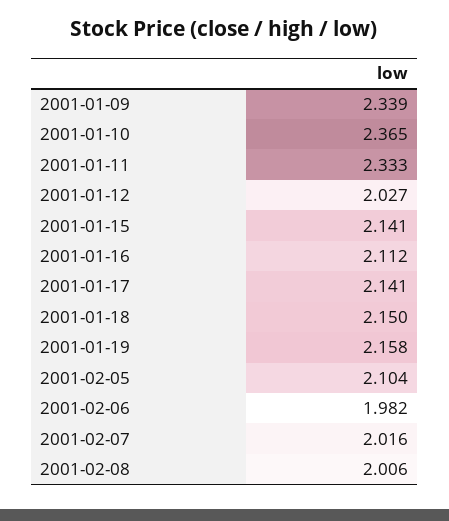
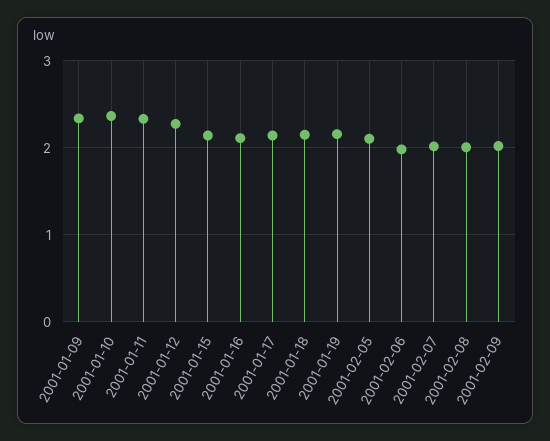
2001-01-12: 2.027 -> 2.3
2001-02-09: none -> 2

